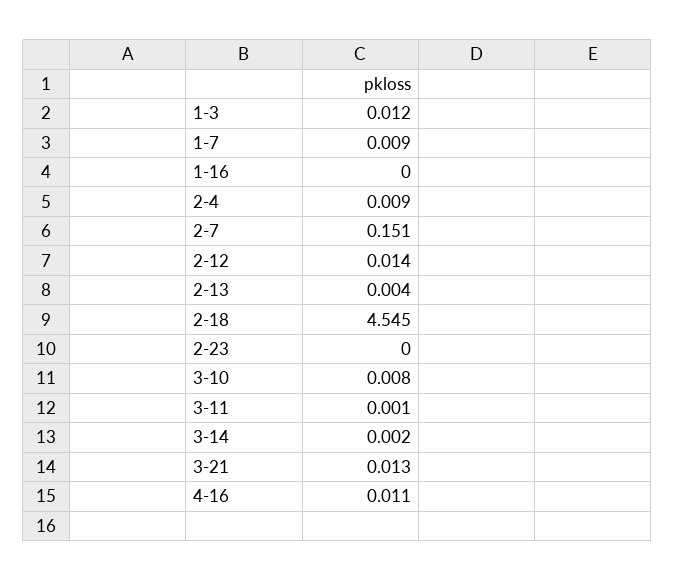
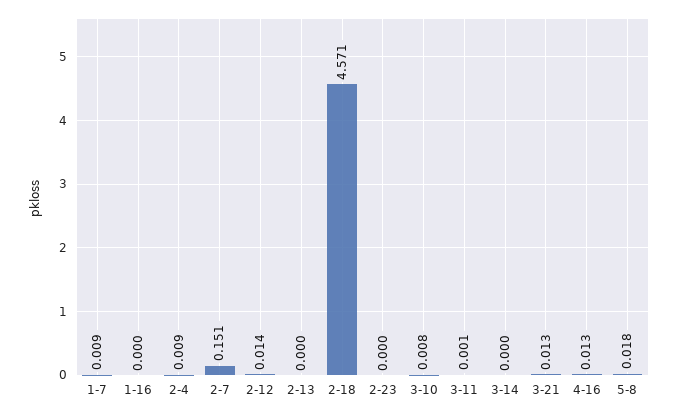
1-3: 0.012 -> none
2-13: 0.004 -> 0
2-18: 4.545 -> 4.571
3-14: 0.002 -> 0
4-16: 0.011 -> 0.013
5-8: none -> 0.018

